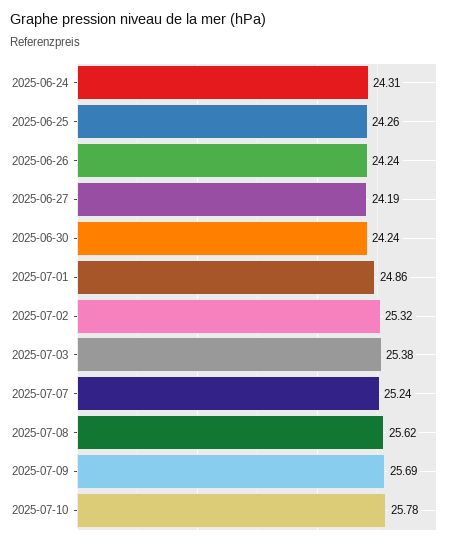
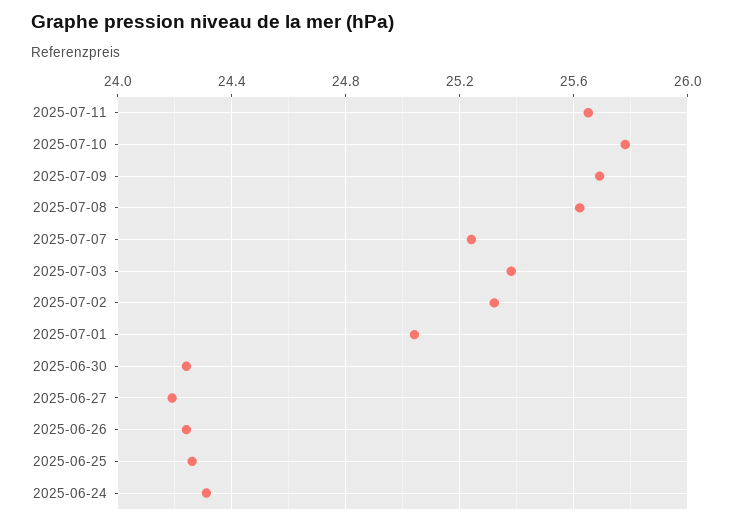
2025-07-01: 24.86 -> 25.05
2025-07-11: none -> 25.65

